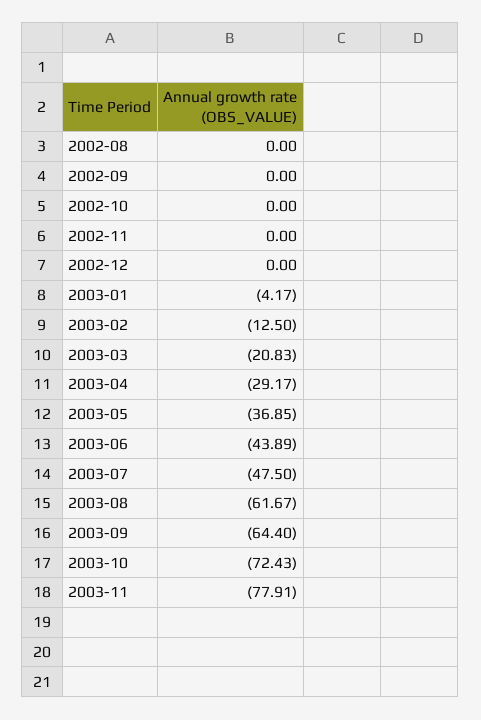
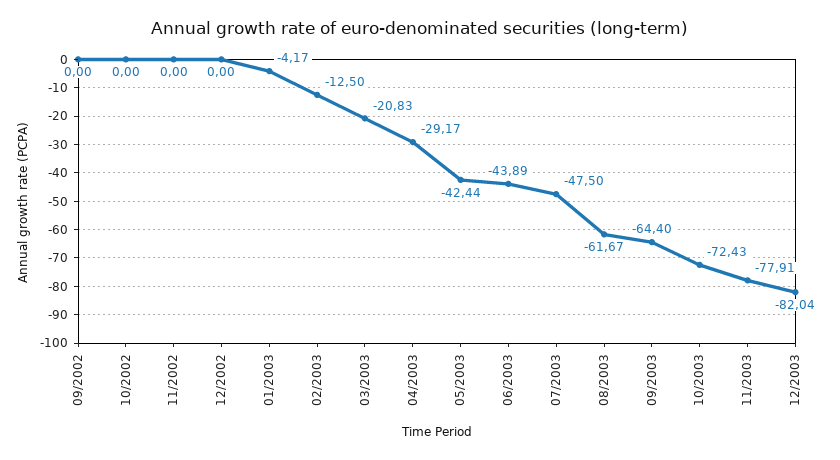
2002-08: 0 -> none
2003-05: -36.85 -> -42.44
12/2003: none -> -82.04

